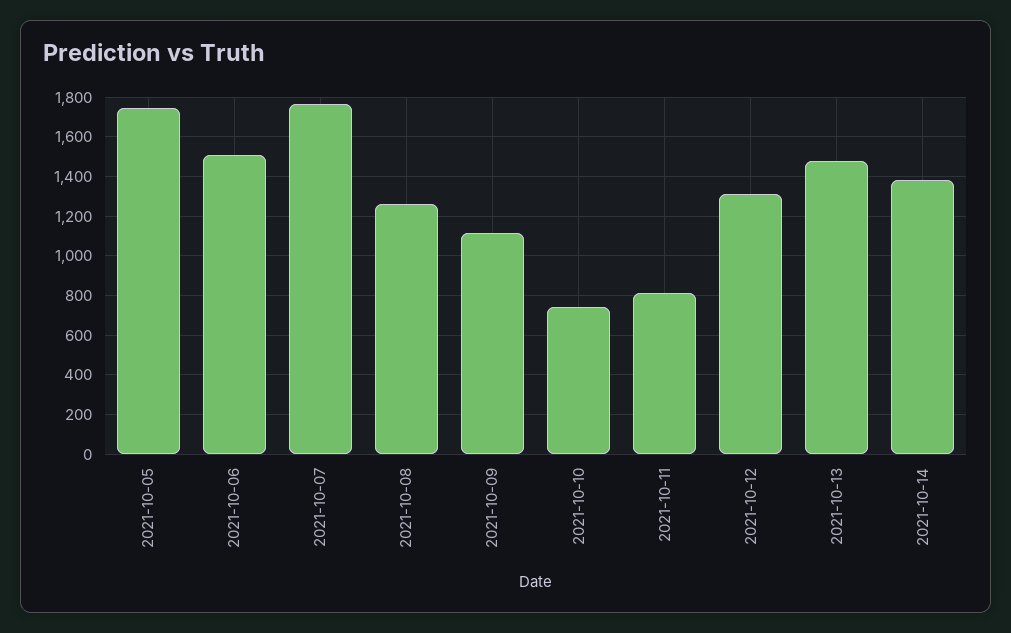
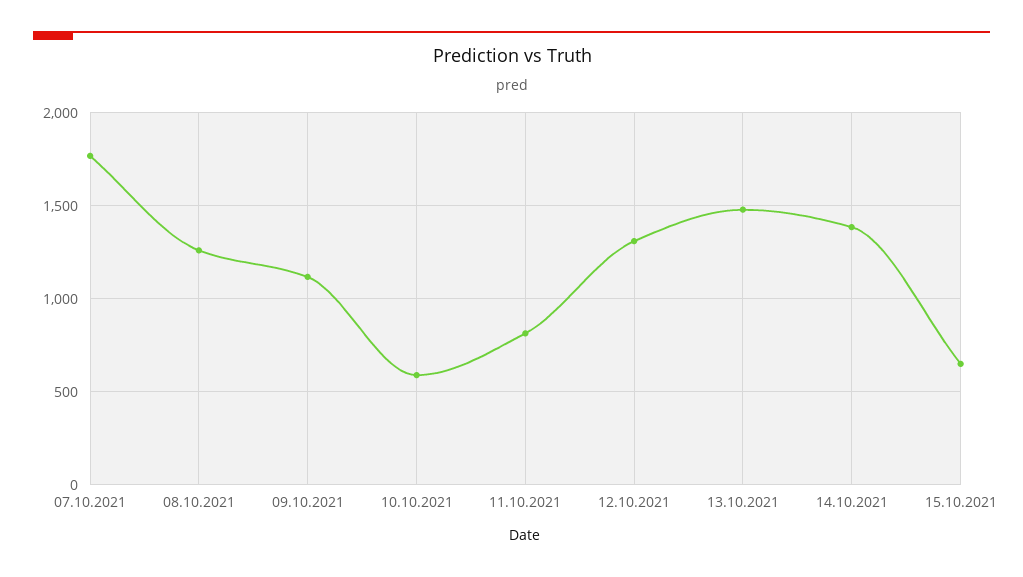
2021-10-05: 1750 -> none
2021-10-06: 1500 -> none
2021-10-10: 750 -> 600
15.10.2021: none -> 650

